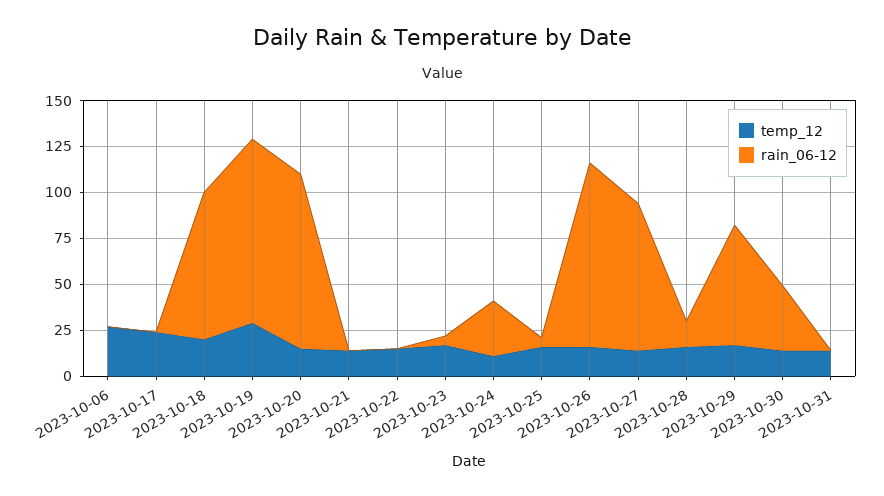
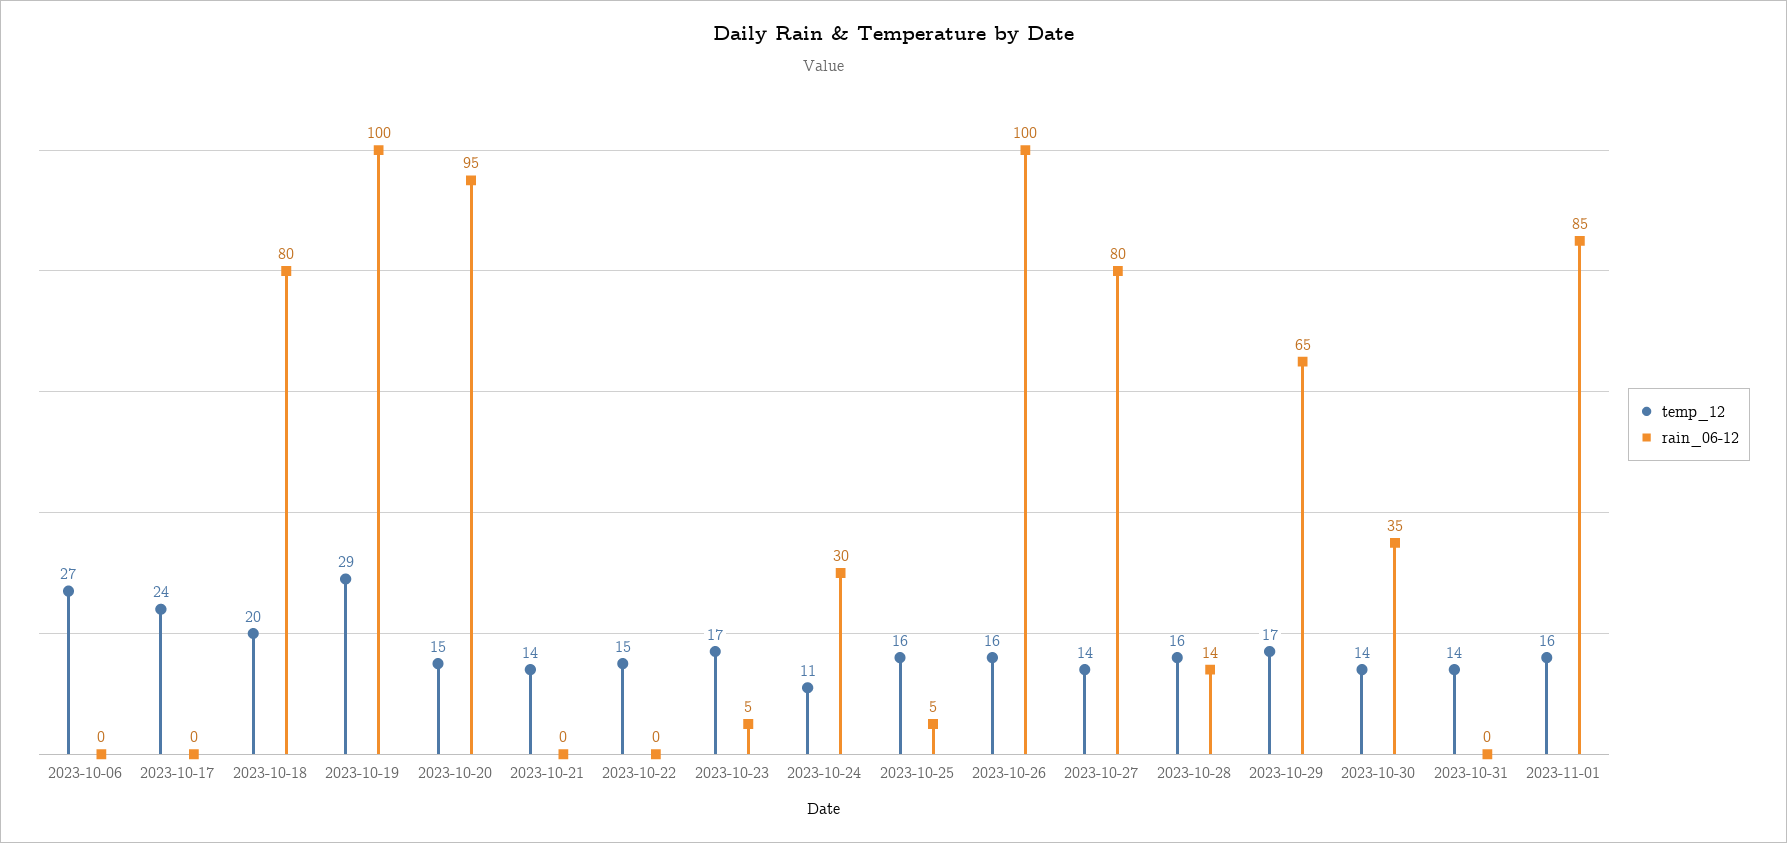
temp_12, 2023-11-01: none -> 16
rain_06-12, 2023-11-01: none -> 85

